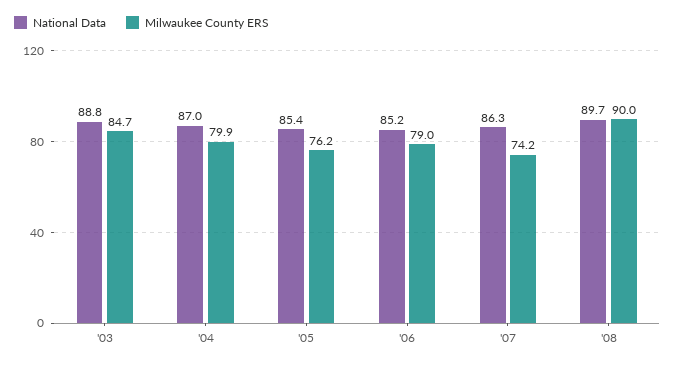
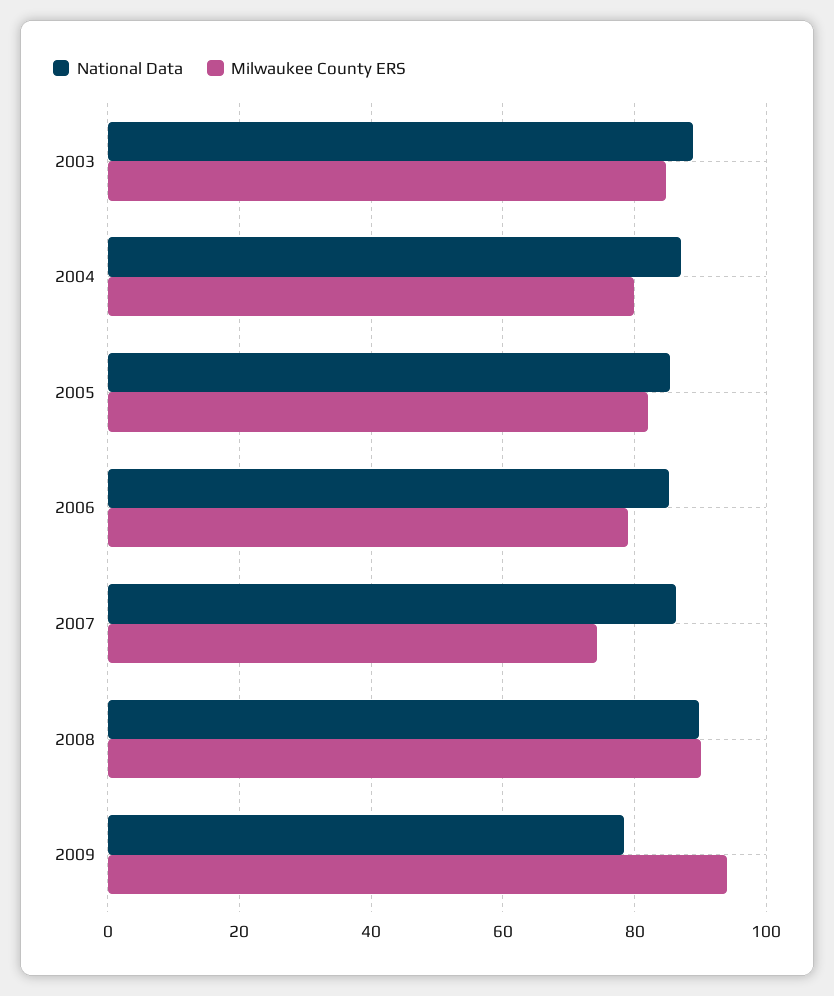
Milwaukee County ERS, '05: 76.2 -> 82
National Data, 2009: none -> 78
Milwaukee County ERS, 2009: none -> 94

